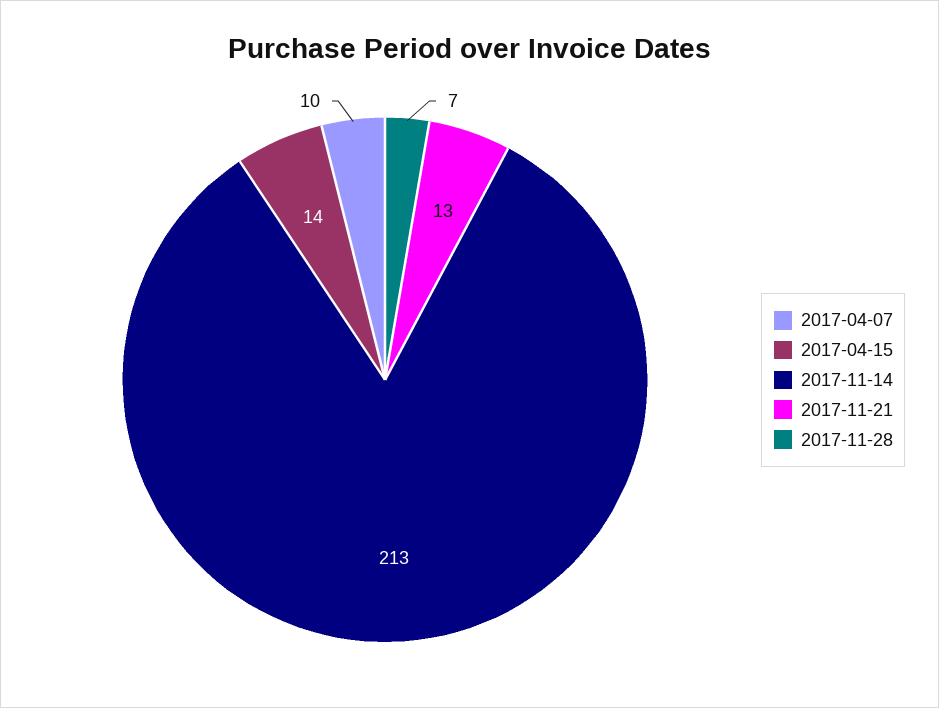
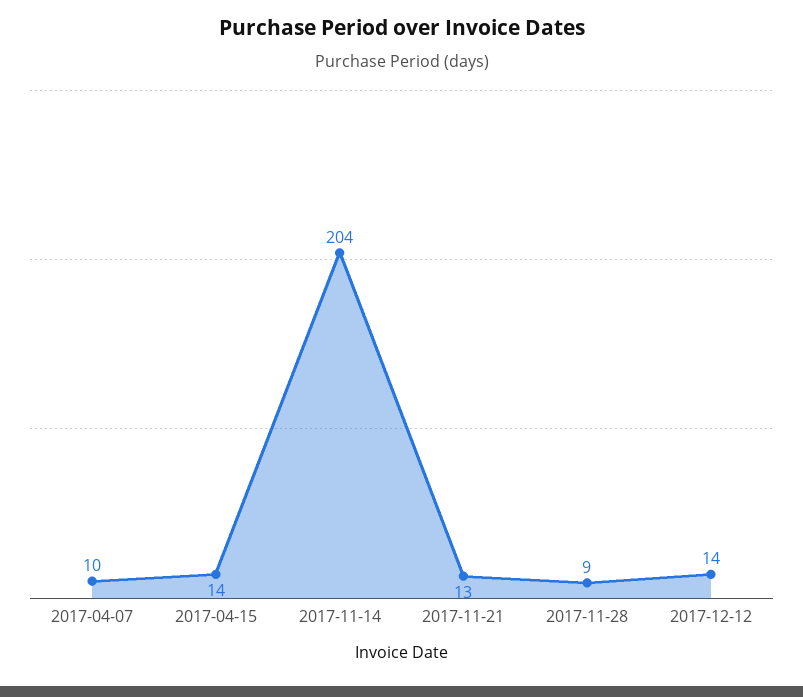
2017-11-14: 213 -> 204
2017-11-28: 7 -> 9
2017-12-12: none -> 14

